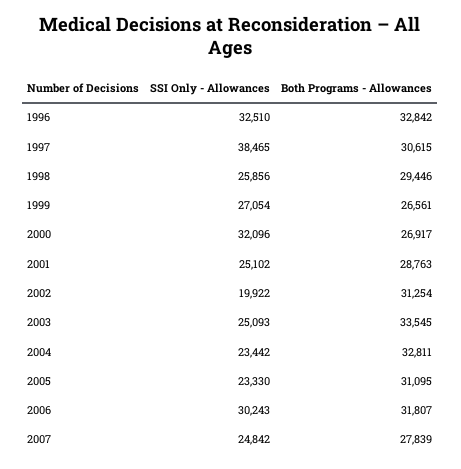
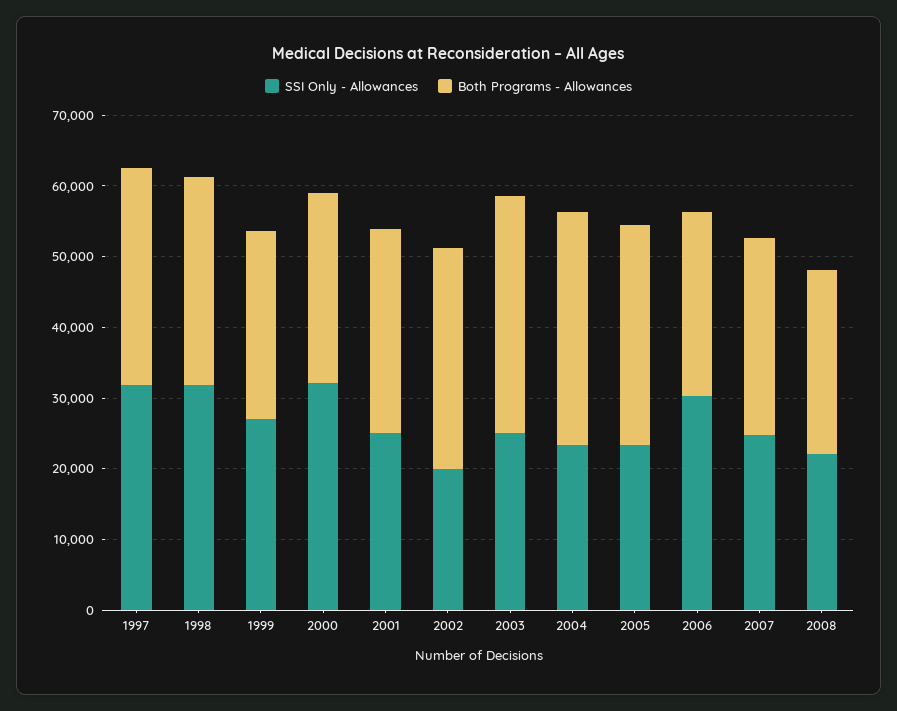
SSI Only - Allowances, 1996: 32510 -> none
Both Programs - Allowances, 1996: 32842 -> none
SSI Only - Allowances, 1997: 38465 -> 32000
SSI Only - Allowances, 1998: 25856 -> 32000
Both Programs - Allowances, 2006: 31807 -> 26000
SSI Only - Allowances, 2008: none -> 22000
Both Programs - Allowances, 2008: none -> 26000

